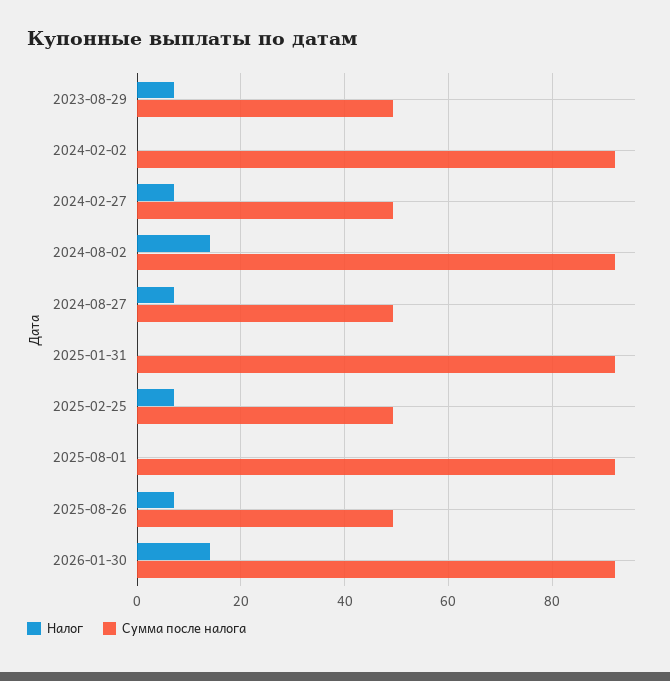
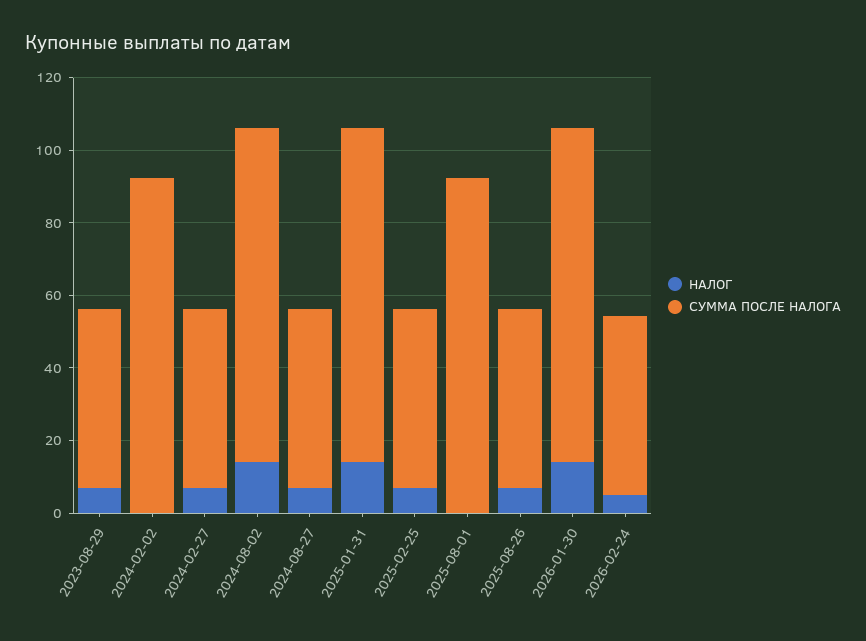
Налог, 2025-01-31: 0 -> 15
Налог, 2026-02-24: none -> 5
Сумма после налога, 2026-02-24: none -> 50

